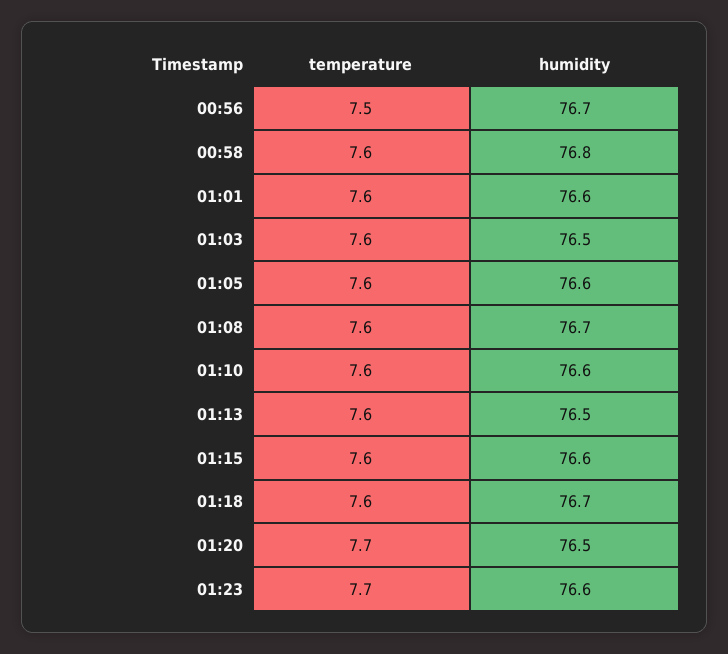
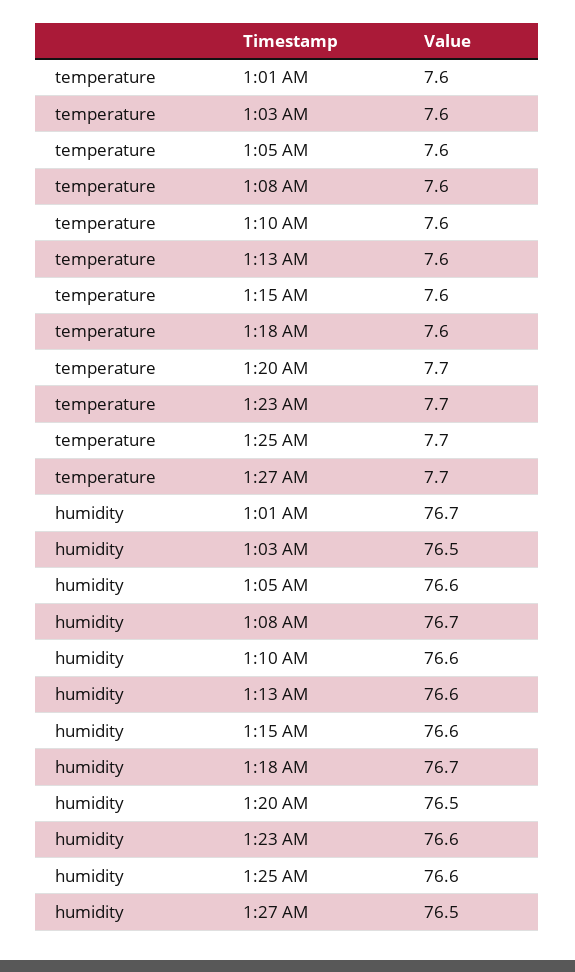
temperature, 00:56: 7.5 -> none
humidity, 00:56: 76.7 -> none
temperature, 00:58: 7.6 -> none
humidity, 00:58: 76.8 -> none
humidity, 01:01: 76.6 -> 76.7
humidity, 01:13: 76.5 -> 76.6
temperature, 1:25 AM: none -> 7.7
temperature, 1:27 AM: none -> 7.7
humidity, 1:25 AM: none -> 76.6
humidity, 1:27 AM: none -> 76.5

